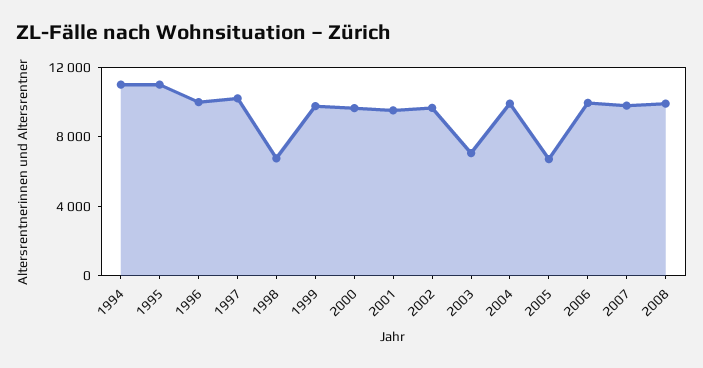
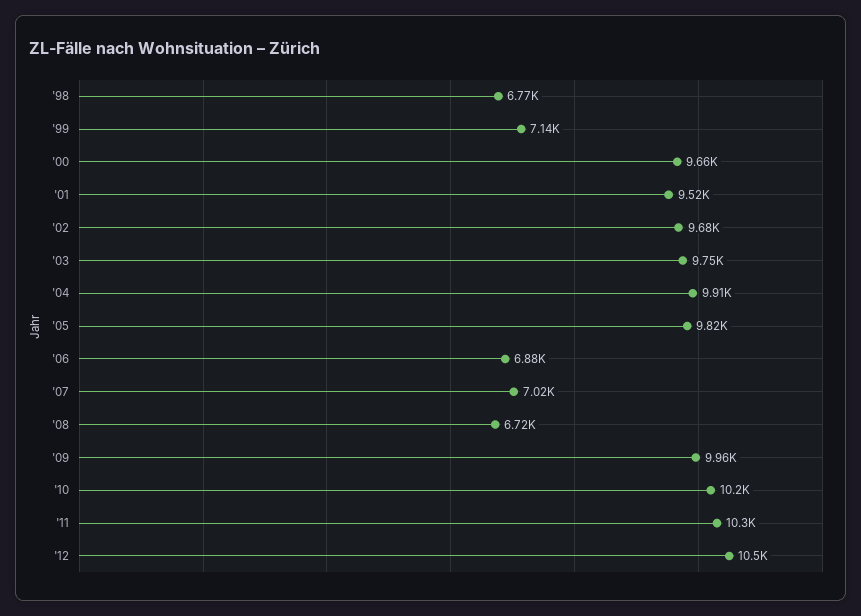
1994: 11000 -> none
1995: 11000 -> none
1996: 10000 -> none
1997: 10000 -> none
1999: 10000 -> 7140
2003: 7000 -> 9750
2005: 7000 -> 9820
2006: 10000 -> 6880
2007: 10000 -> 7020
2008: 10000 -> 6720
'09: none -> 9960
'10: none -> 10200
'11: none -> 10300
'12: none -> 10500

